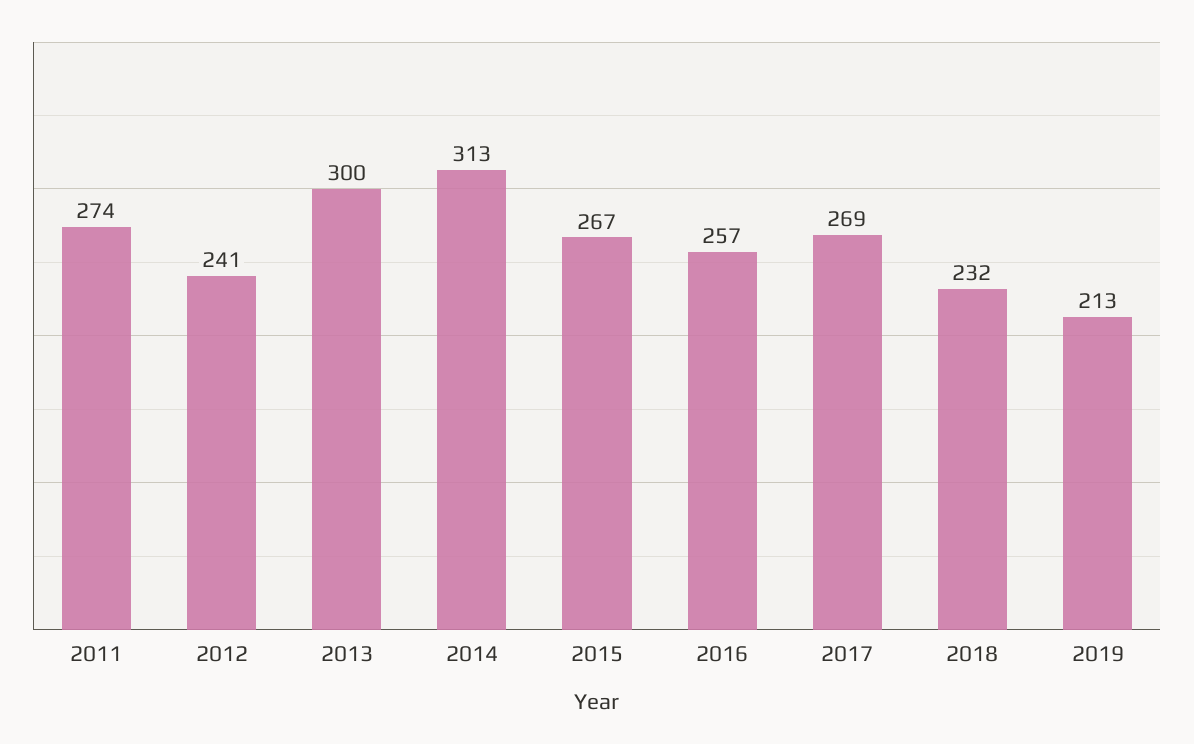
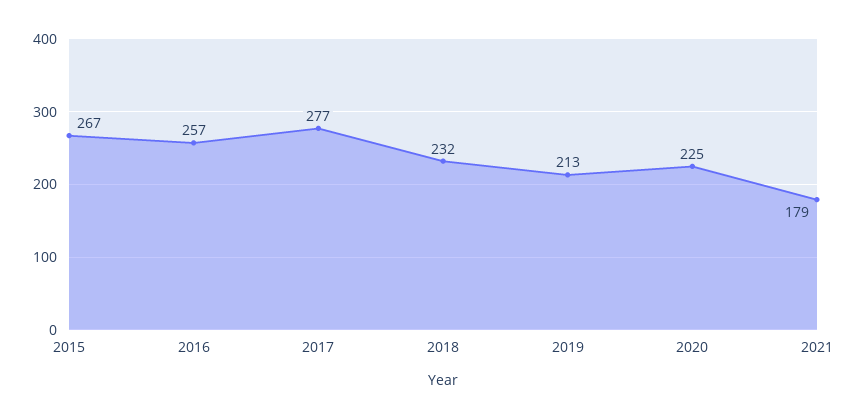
2011: 274 -> none
2012: 241 -> none
2013: 300 -> none
2014: 313 -> none
2017: 269 -> 277
2020: none -> 225
2021: none -> 179

